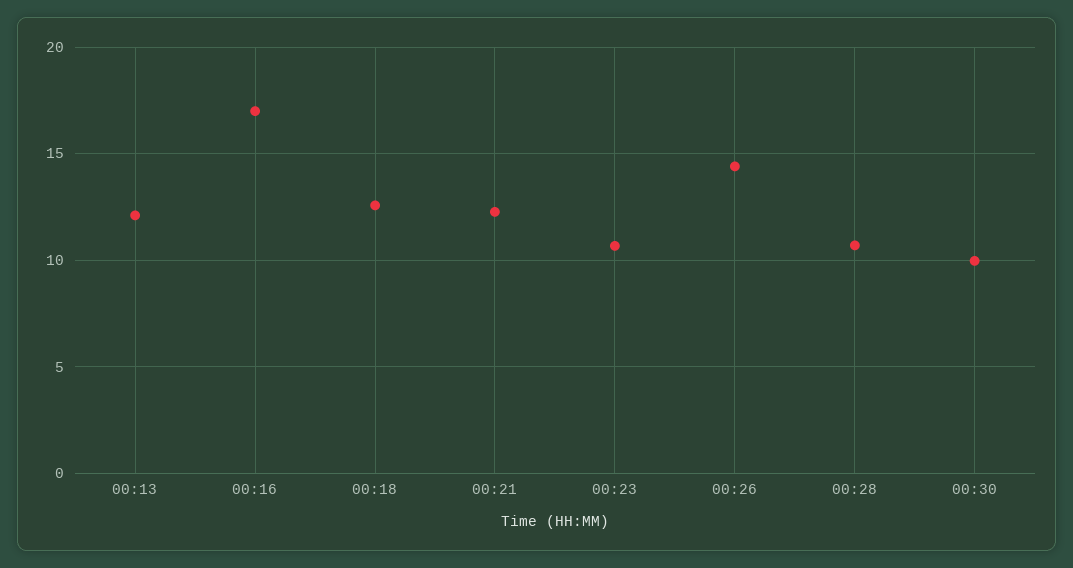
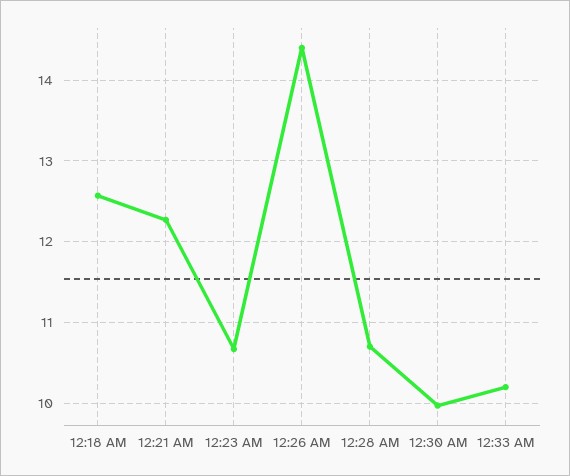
00:13: 12 -> none
00:16: 17 -> none
12:33 AM: none -> 10.2

